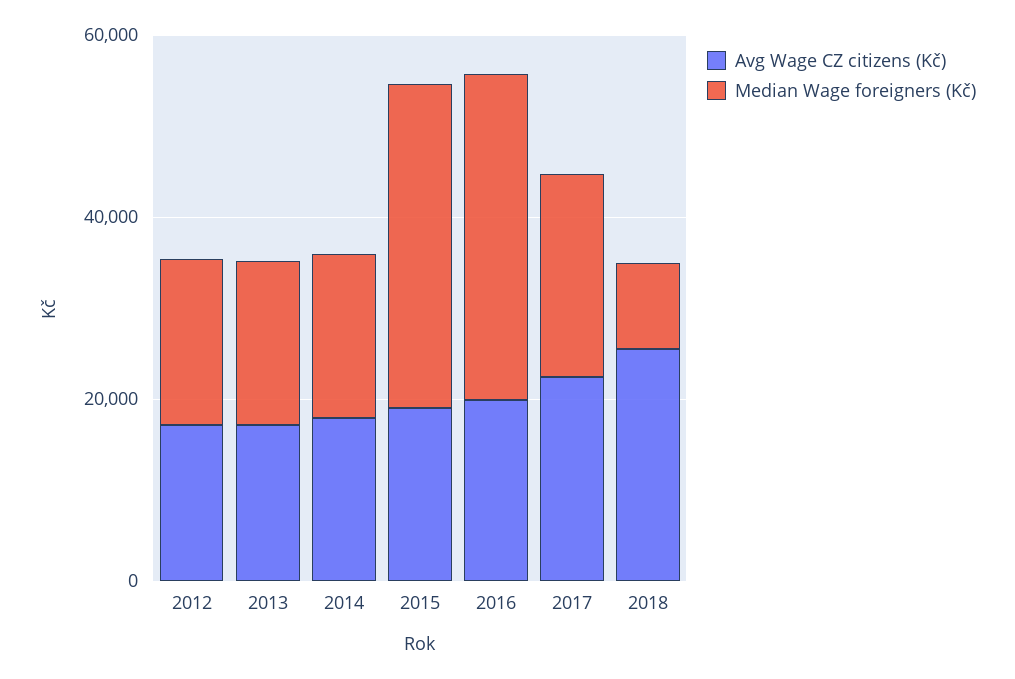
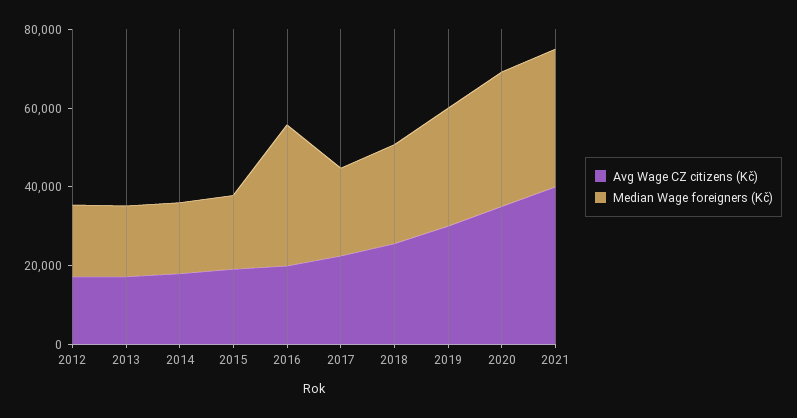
Median Wage foreigners (Kč), 2015: 35000 -> 20000
Median Wage foreigners (Kč), 2018: 10000 -> 25000
Avg Wage CZ citizens (Kč), 2019: none -> 30000
Median Wage foreigners (Kč), 2019: none -> 30000
Avg Wage CZ citizens (Kč), 2020: none -> 35000
Median Wage foreigners (Kč), 2020: none -> 35000
Avg Wage CZ citizens (Kč), 2021: none -> 40000
Median Wage foreigners (Kč), 2021: none -> 35000

